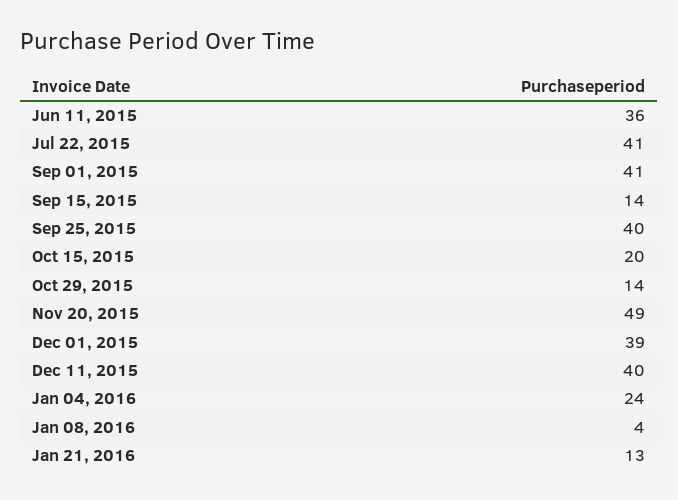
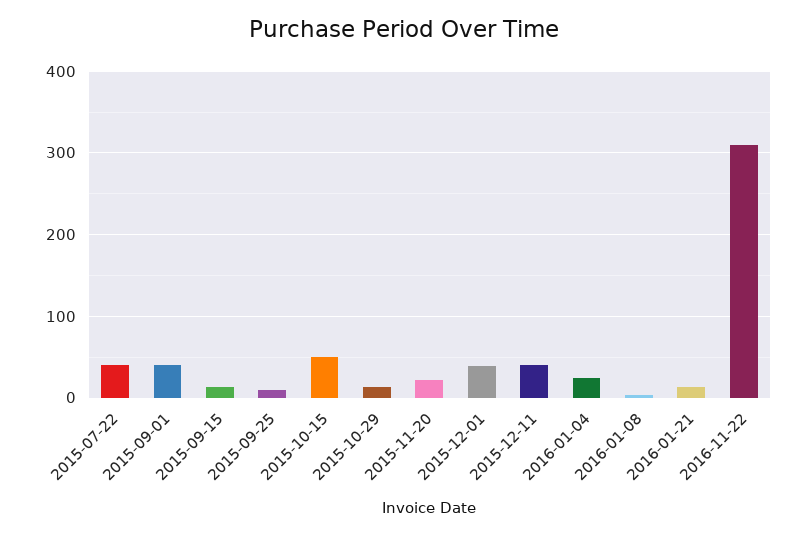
Jun 11, 2015: 36 -> none
Sep 25, 2015: 40 -> 10
Oct 15, 2015: 20 -> 50
Nov 20, 2015: 49 -> 20
2016-11-22: none -> 310

